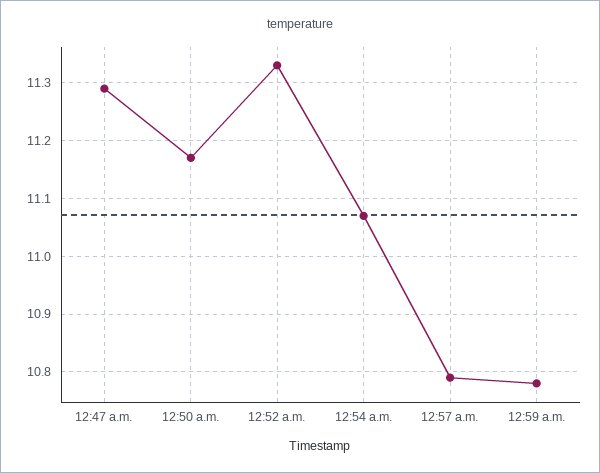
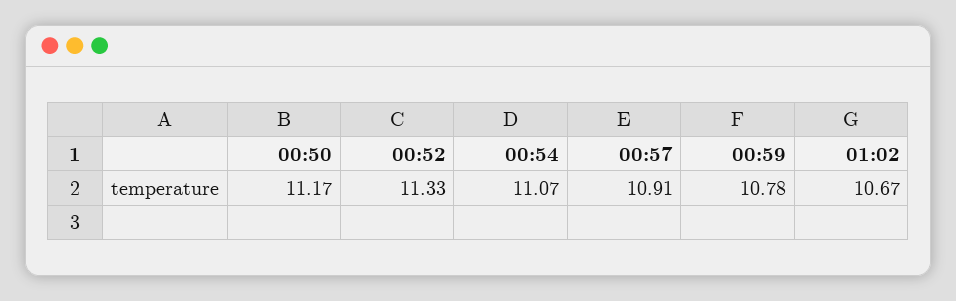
12:47 a.m.: 11.3 -> none
12:57 a.m.: 10.8 -> 10.91
01:02: none -> 10.67

